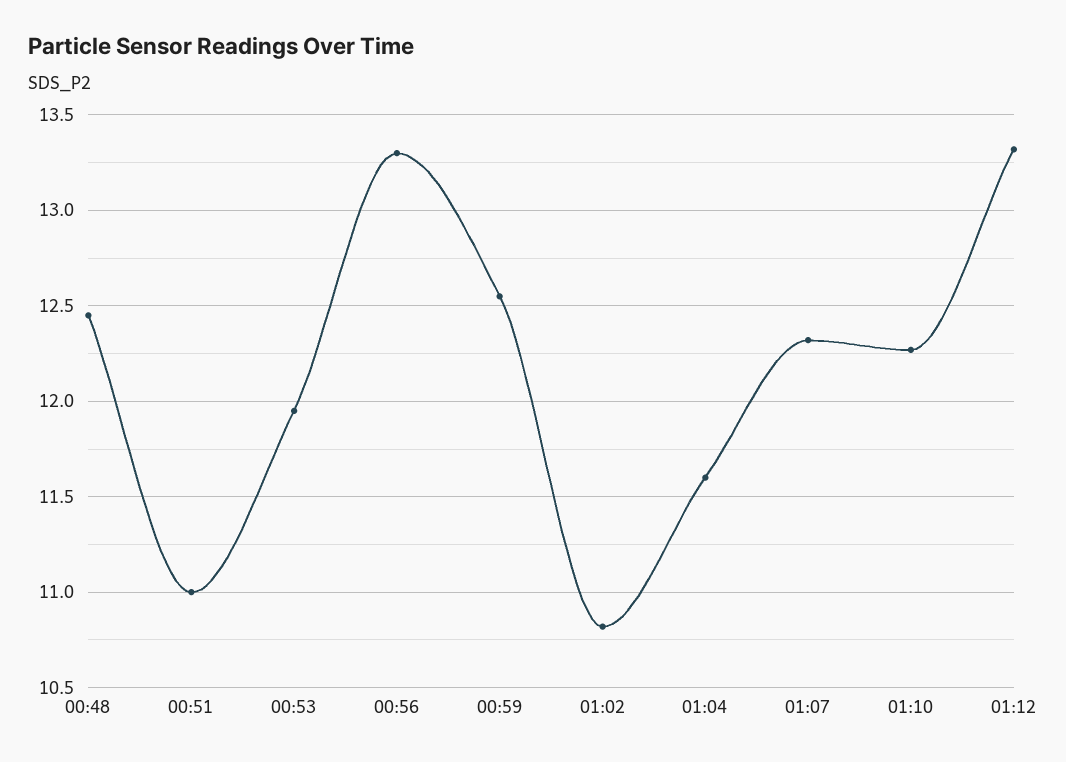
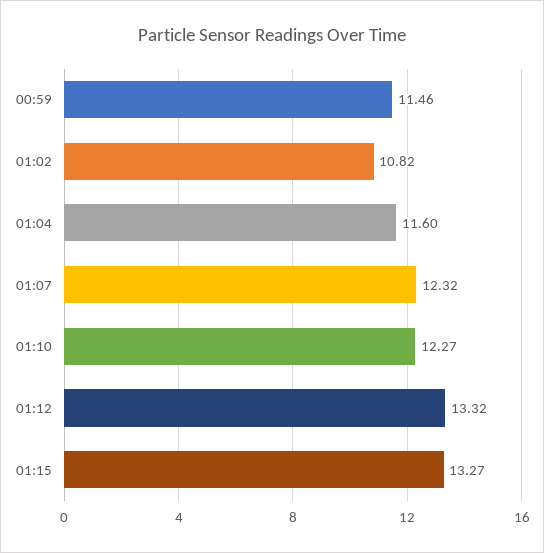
00:48: 12.45 -> none
00:51: 11 -> none
00:53: 11.95 -> none
00:56: 13.3 -> none
00:59: 12.55 -> 11.46
01:15: none -> 13.27

